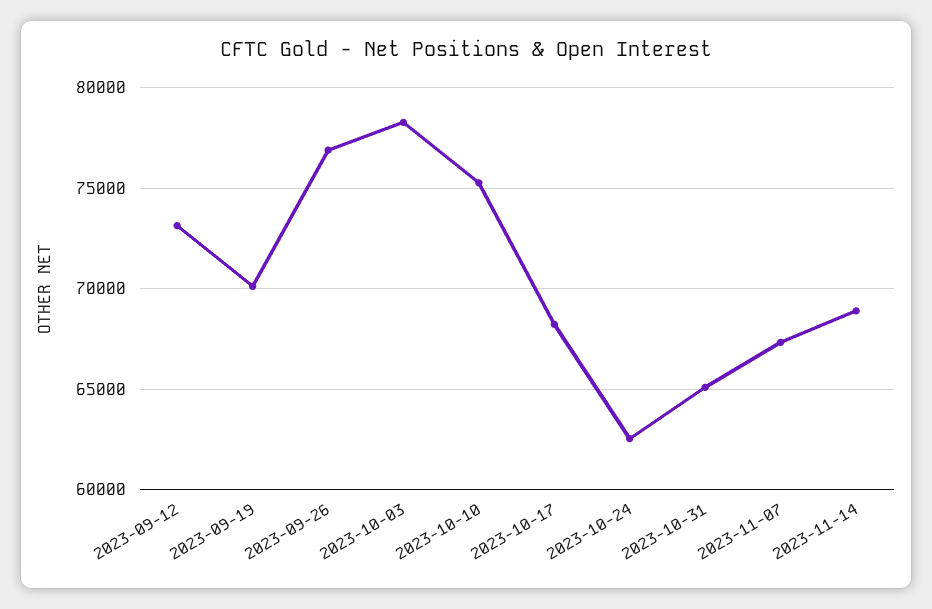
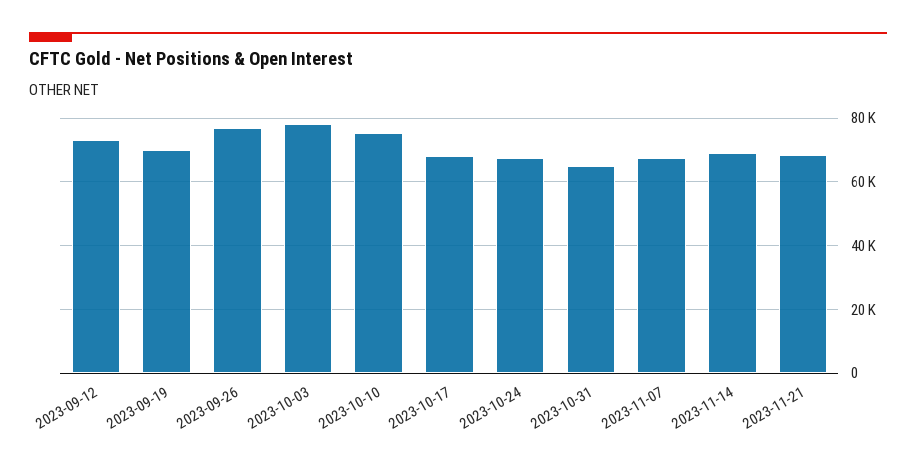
2023-10-24: 62500 -> 68000
2023-11-21: none -> 68000

